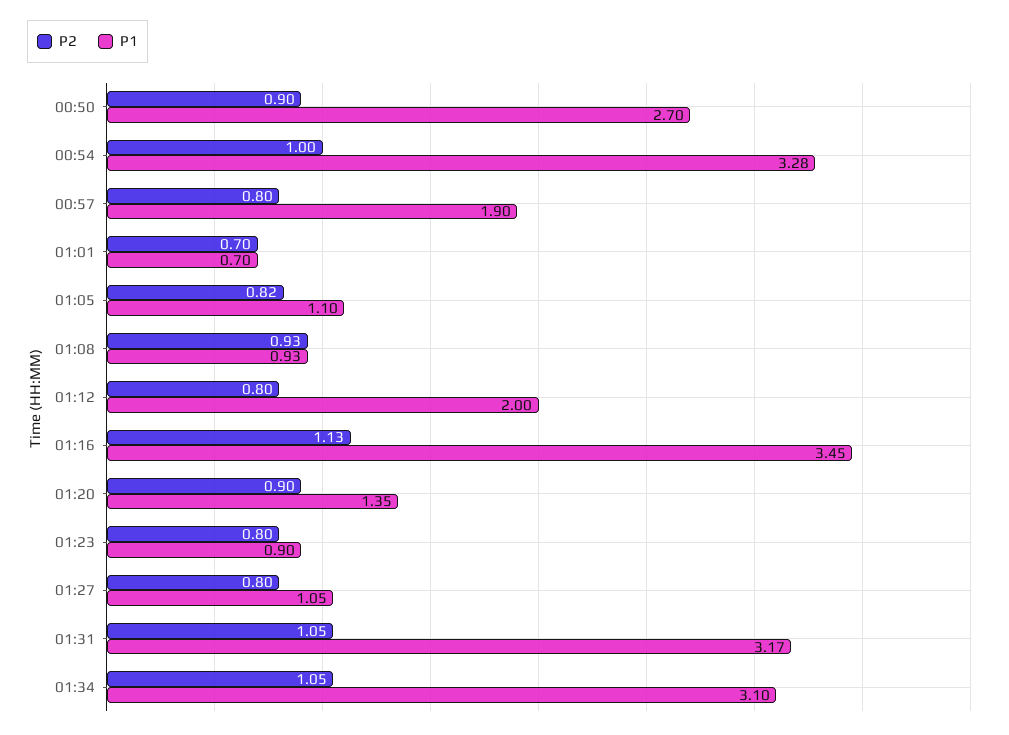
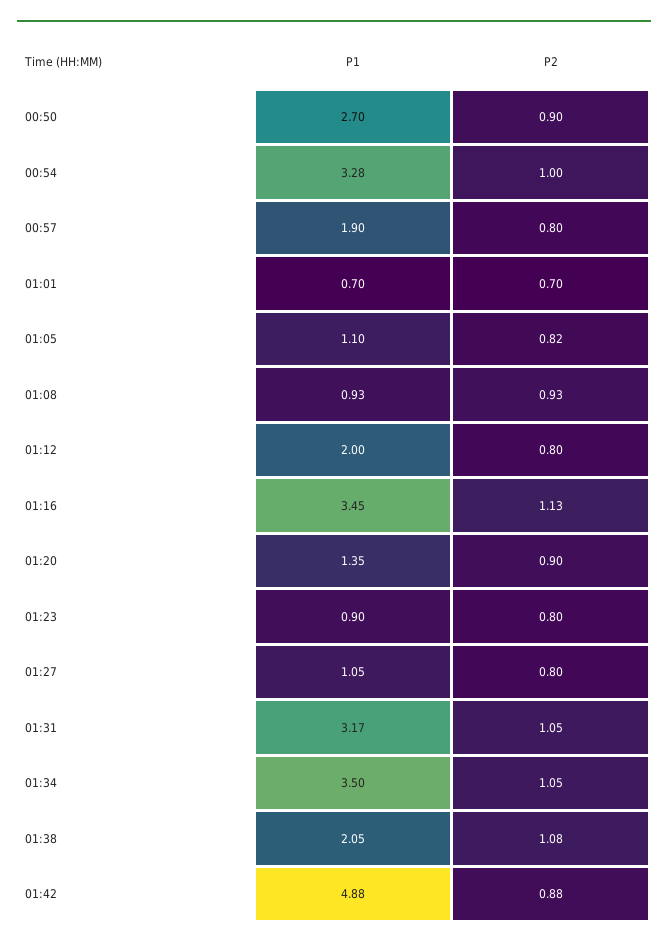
P1, 01:34: 3.1 -> 3.5
P1, 01:38: none -> 2.05
P2, 01:38: none -> 1.08
P1, 01:42: none -> 4.88
P2, 01:42: none -> 0.88

